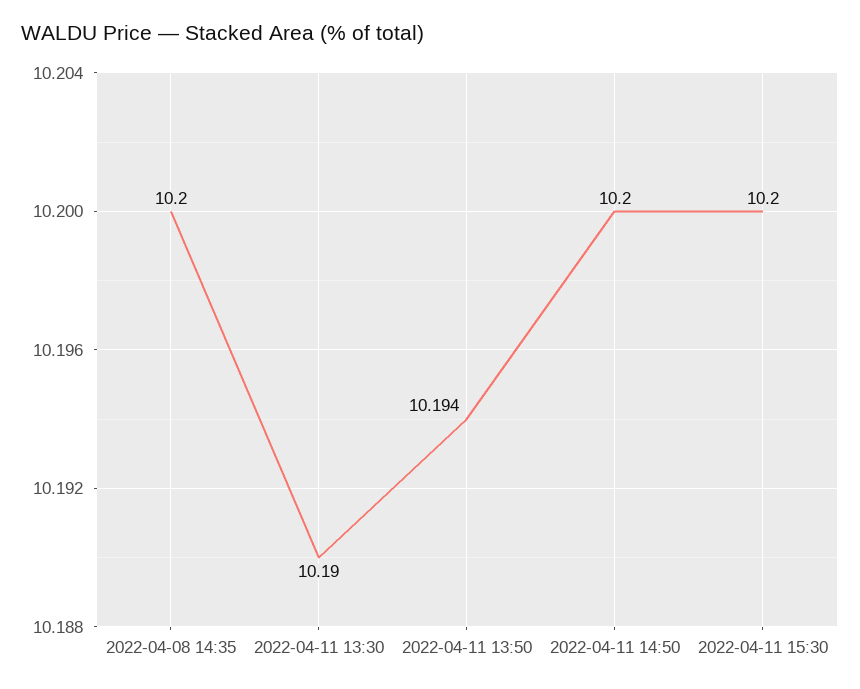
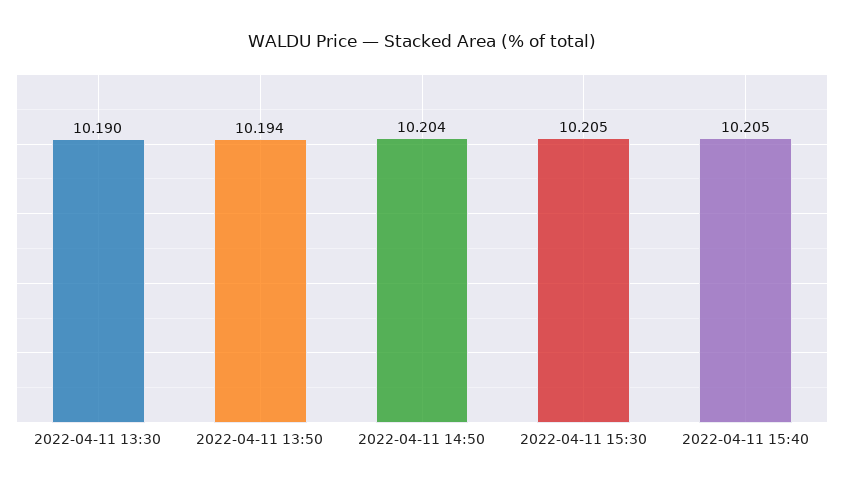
2022-04-08 14:35: 10.2 -> none
2022-04-11 14:50: 10.2 -> 10.204
2022-04-11 15:30: 10.2 -> 10.205
2022-04-11 15:40: none -> 10.205

